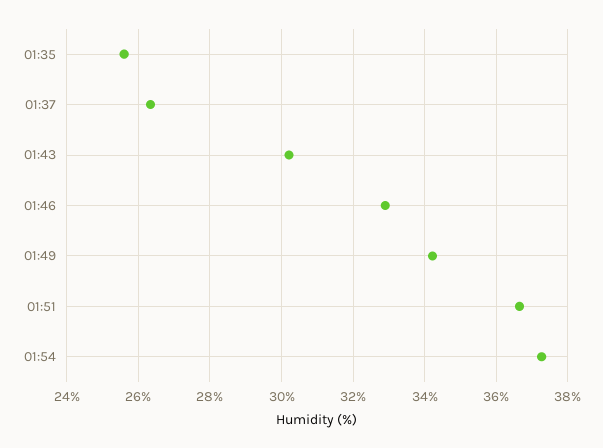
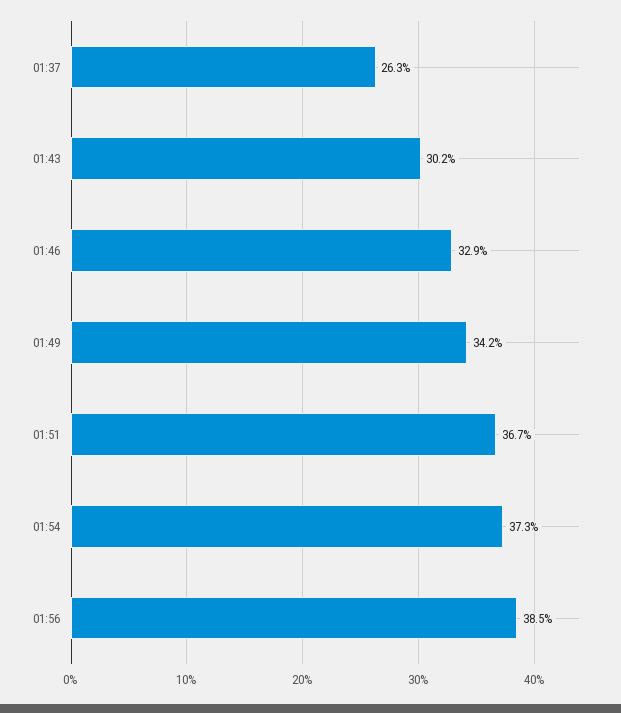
01:35: 25.6 -> none
01:56: none -> 38.5

